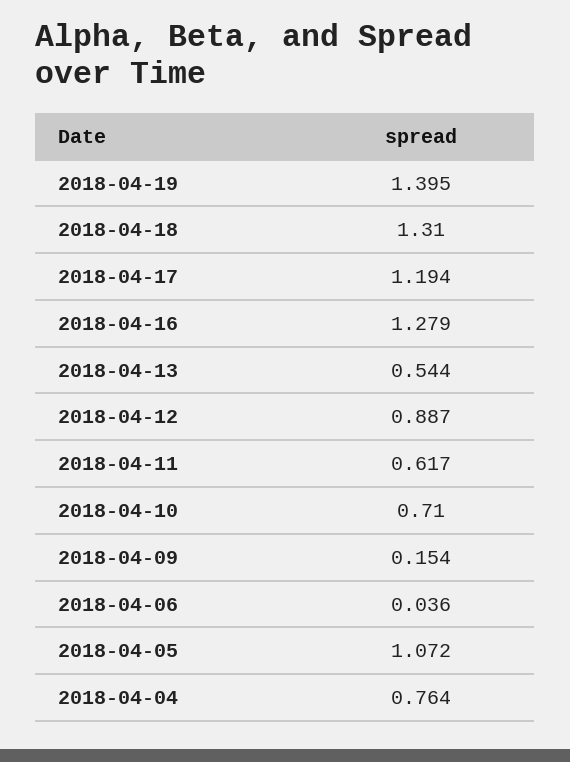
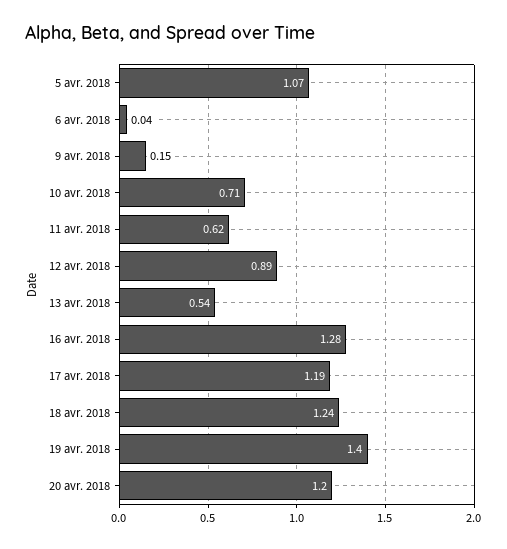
2018-04-18: 1.31 -> 1.24
2018-04-04: 0.764 -> none
20 avr. 2018: none -> 1.2

